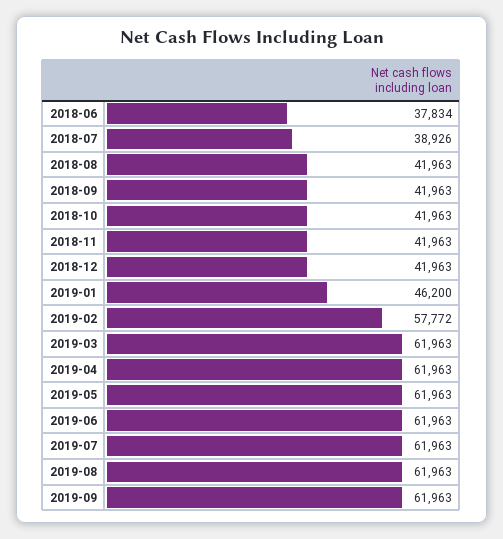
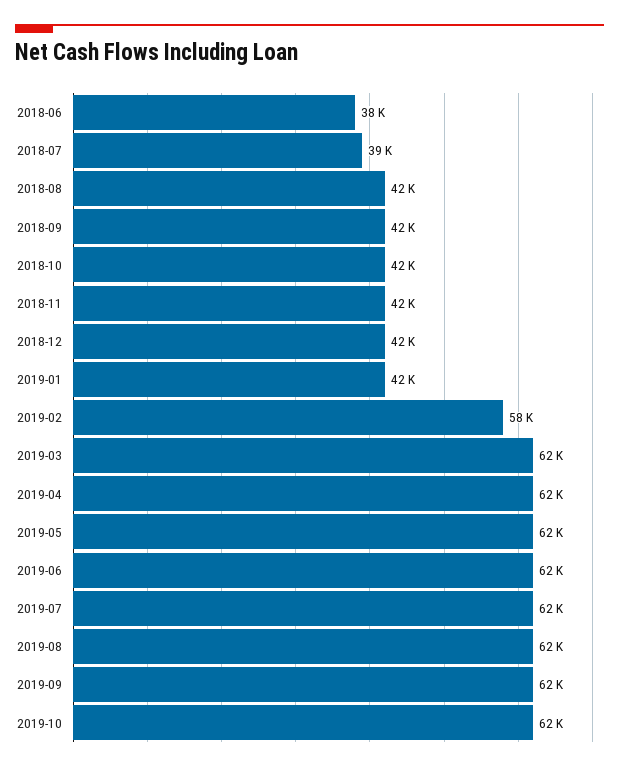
2019-01: 46200 -> 42000
2019-10: none -> 62000

